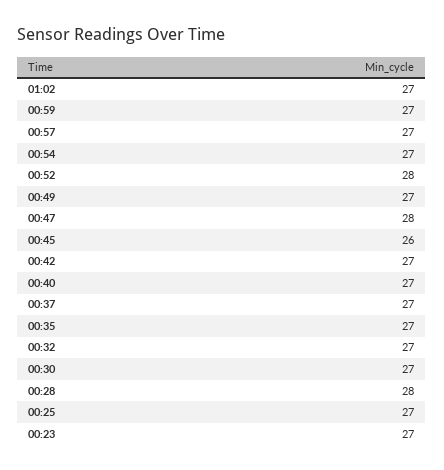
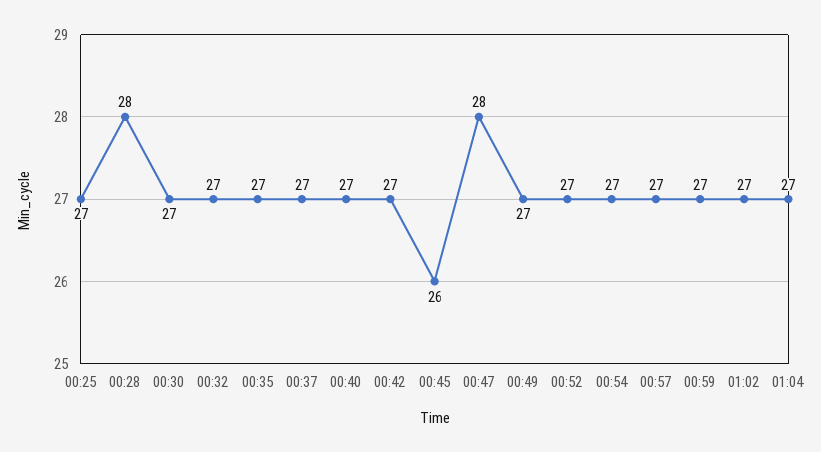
00:52: 28 -> 27
00:23: 27 -> none
01:04: none -> 27

